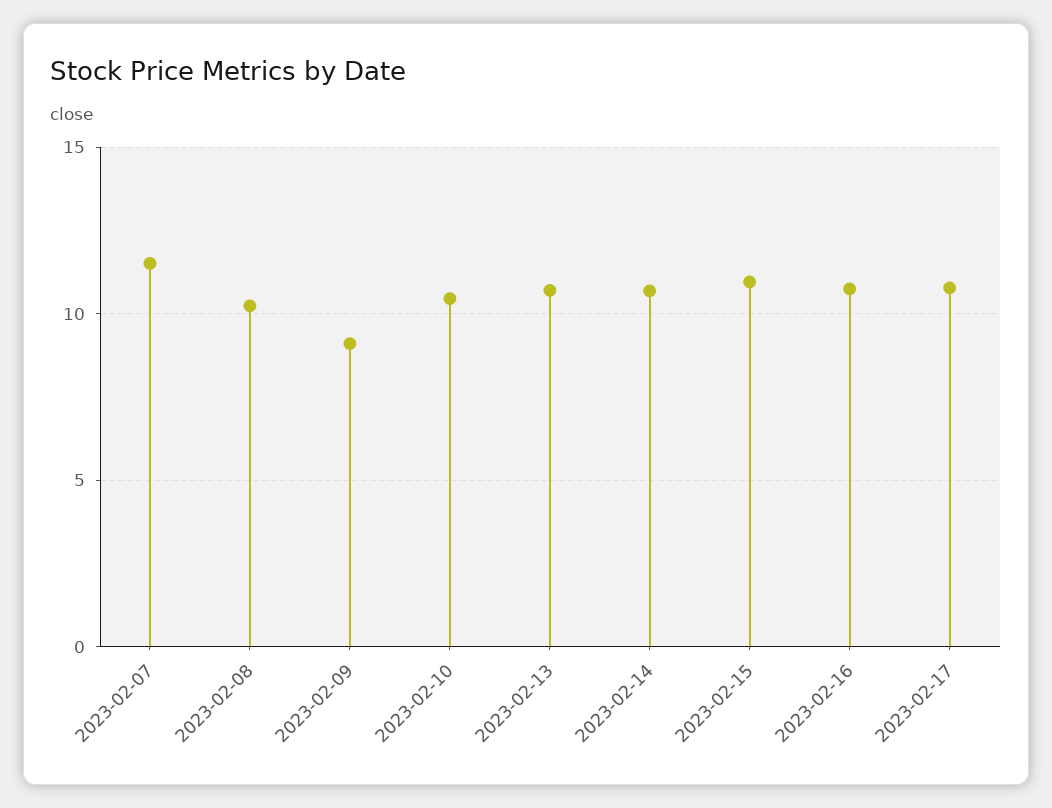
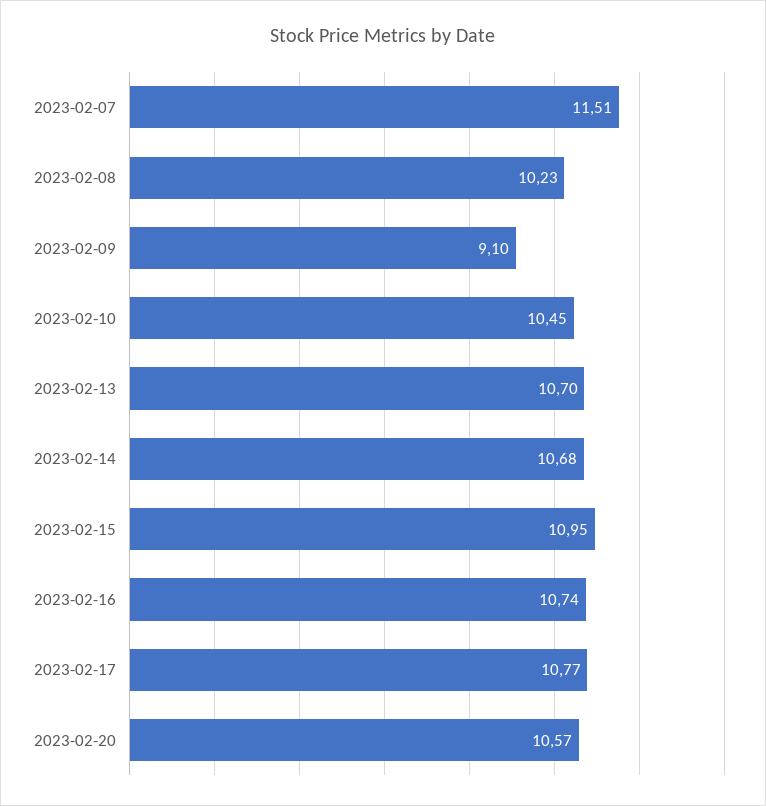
2023-02-20: none -> 10.57

